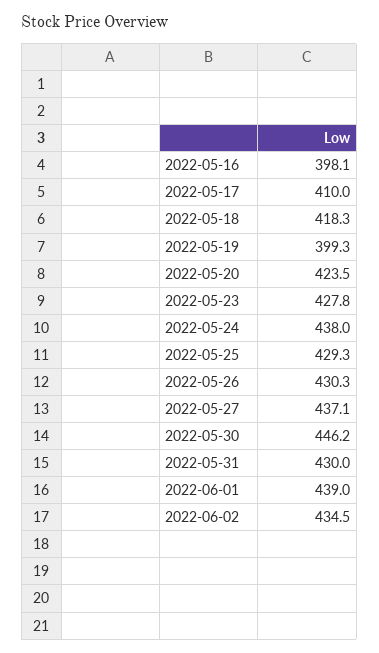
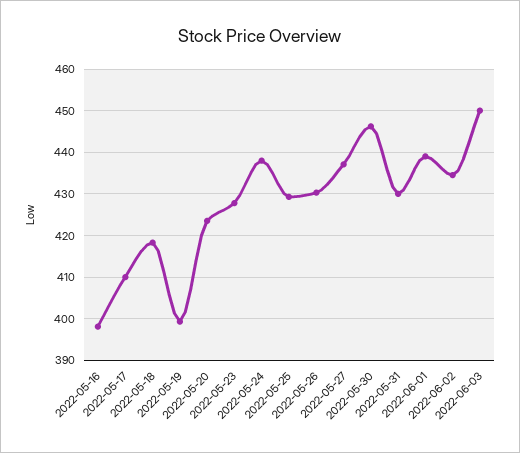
2022-06-03: none -> 450

